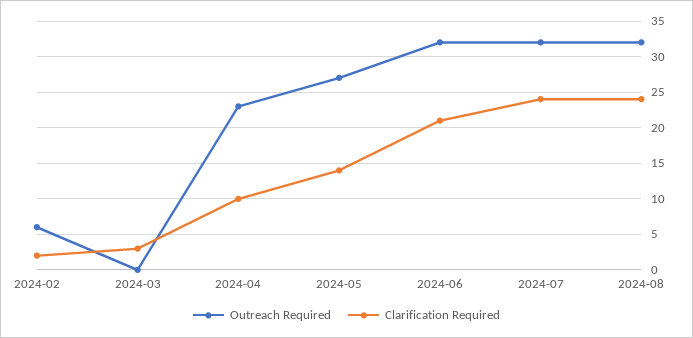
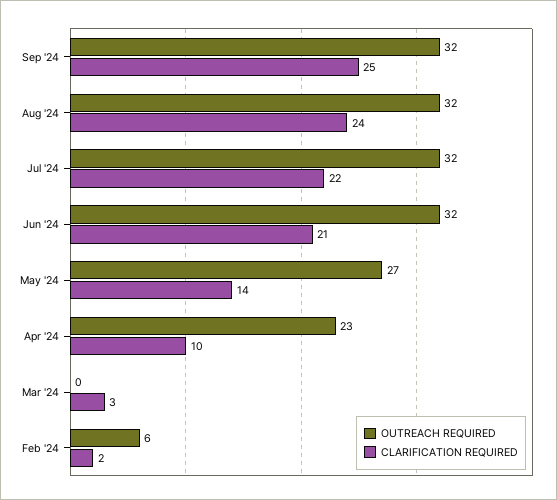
Clarification Required, 2024-07: 24 -> 22
Outreach Required, Sep '24: none -> 32
Clarification Required, Sep '24: none -> 25

